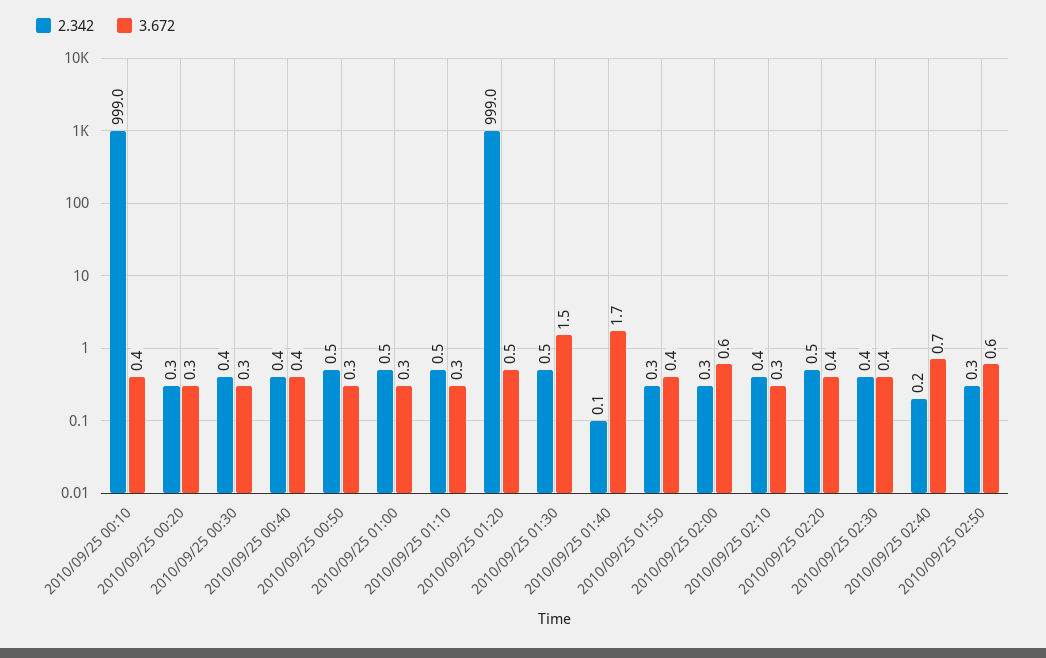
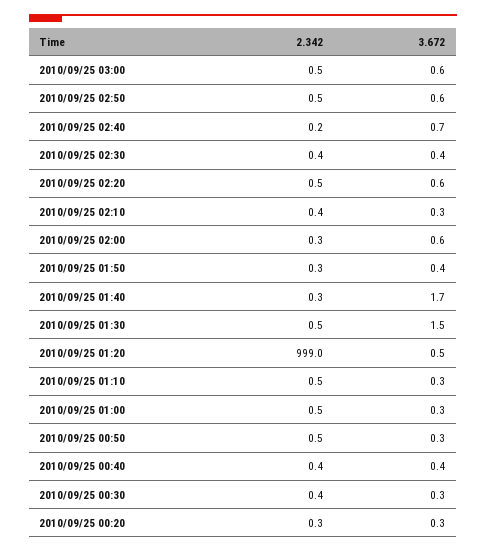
2.342, 2010/09/25 00:10: 999 -> none
3.672, 2010/09/25 00:10: 0.4 -> none
2.342, 2010/09/25 01:40: 0.1 -> 0.3
3.672, 2010/09/25 02:20: 0.4 -> 0.6
2.342, 2010/09/25 02:50: 0.3 -> 0.5
2.342, 2010/09/25 03:00: none -> 0.5
3.672, 2010/09/25 03:00: none -> 0.6

